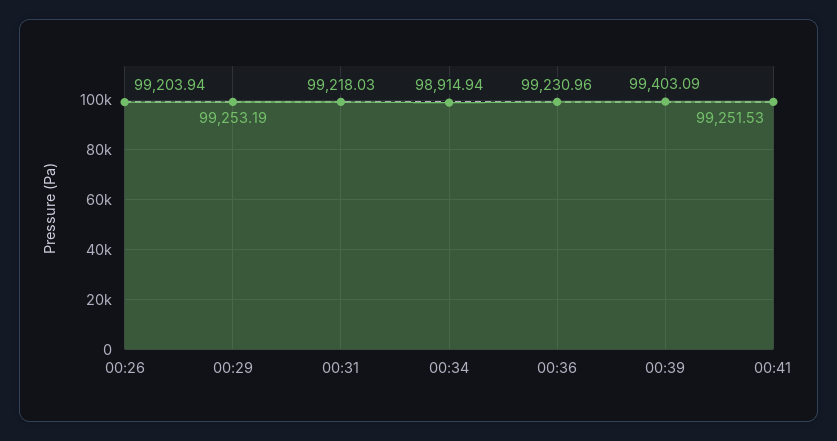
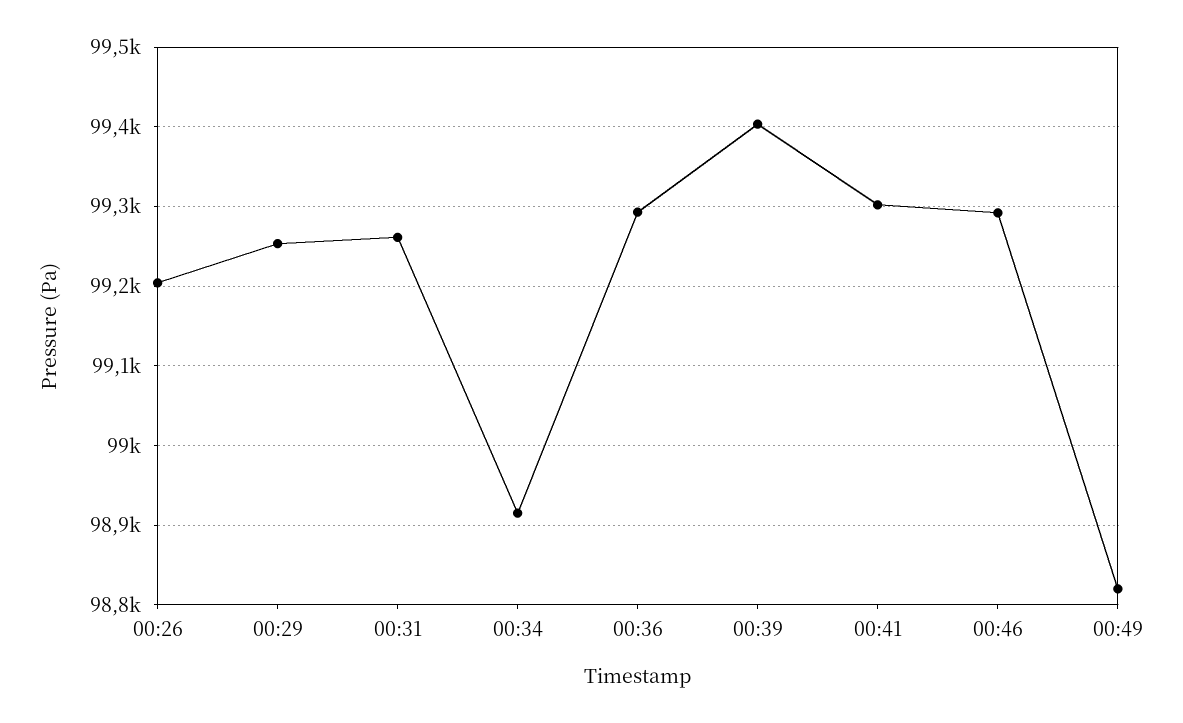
00:31: 99218.03 -> 99260
00:36: 99230.96 -> 99290
00:41: 99251.53 -> 99300
00:46: none -> 99290
00:49: none -> 98820

